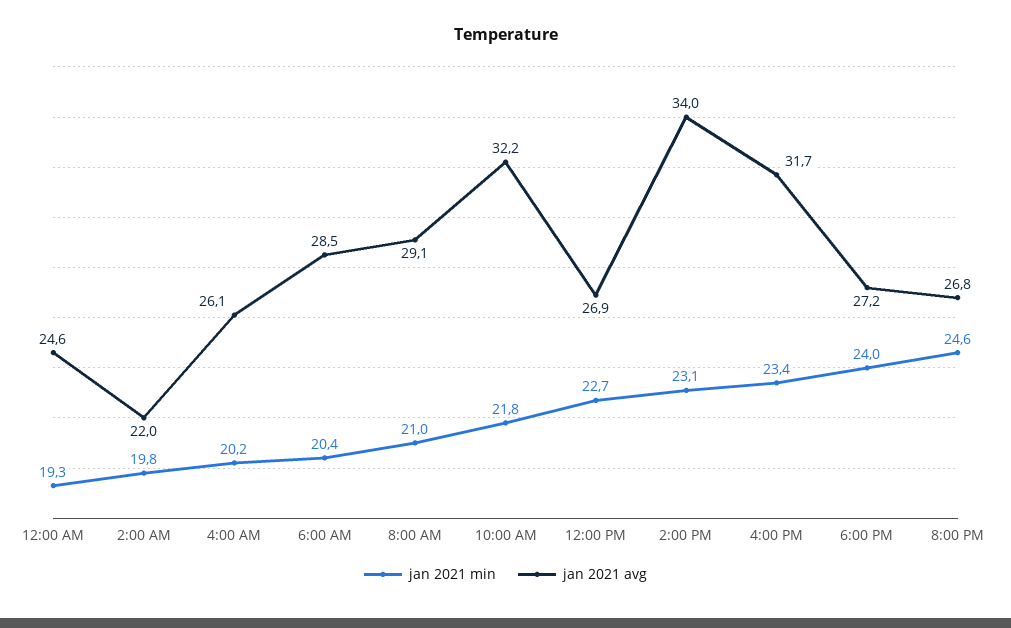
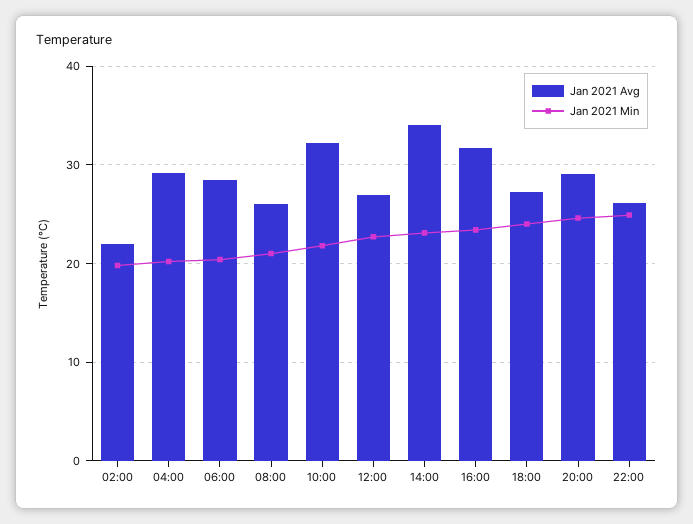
jan 2021 min, 12:00 AM: 19.3 -> none
jan 2021 avg, 12:00 AM: 24.6 -> none
jan 2021 avg, 4:00 AM: 26.1 -> 29
jan 2021 avg, 8:00 AM: 29.1 -> 26
jan 2021 avg, 8:00 PM: 26.8 -> 29
jan 2021 avg, 22:00: none -> 26
jan 2021 min, 22:00: none -> 25

